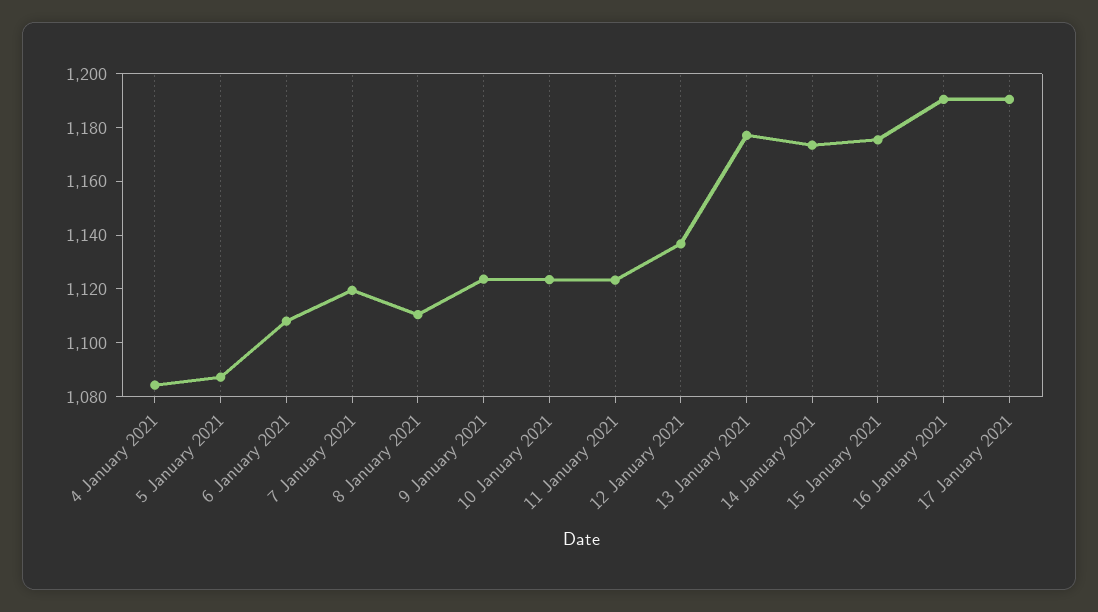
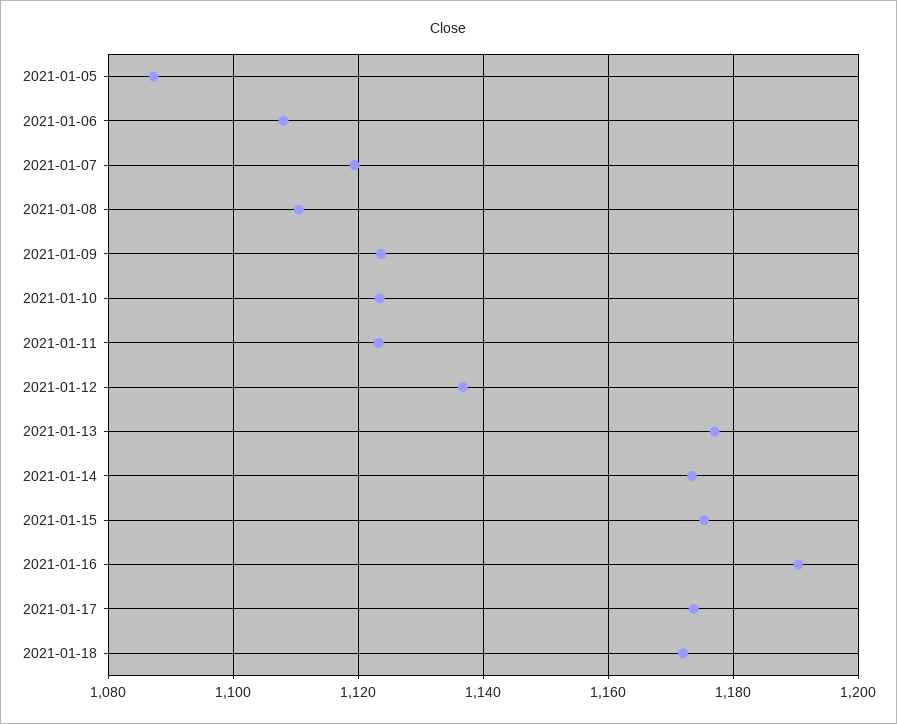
4 January 2021: 1085 -> none
17 January 2021: 1190 -> 1174
2021-01-18: none -> 1172

